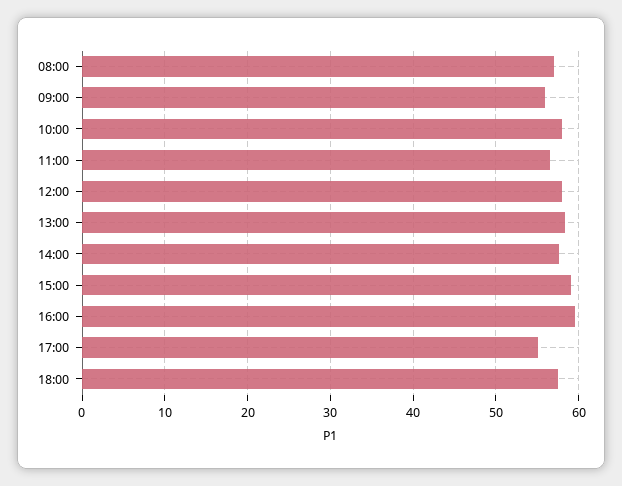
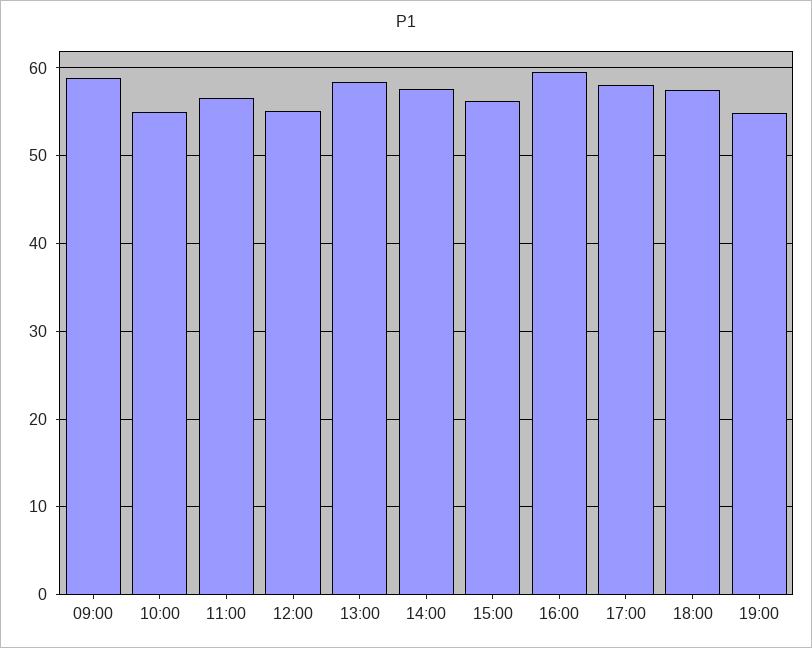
08:00: 57 -> none
09:00: 56 -> 59
10:00: 58 -> 55
12:00: 58 -> 55
15:00: 59 -> 56
17:00: 55 -> 58
19:00: none -> 55

